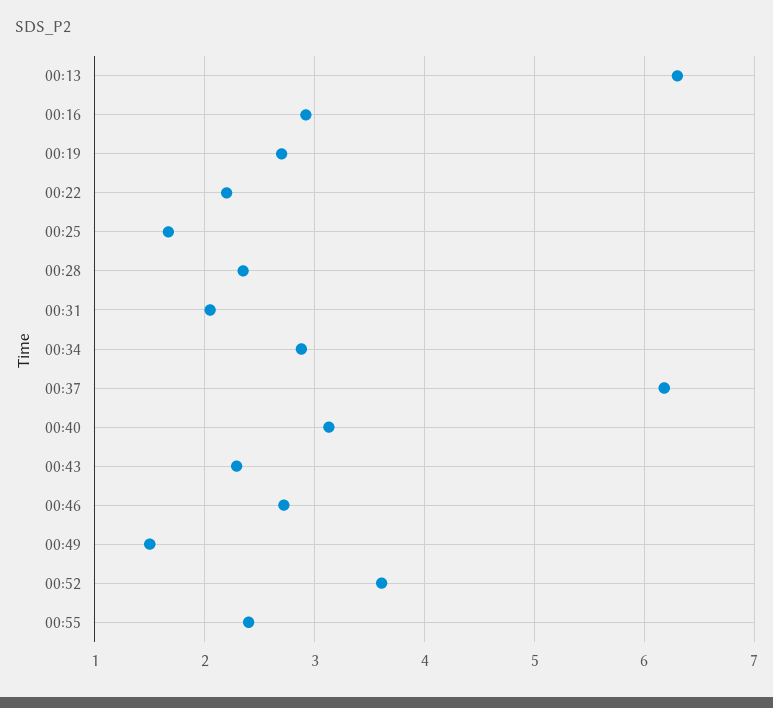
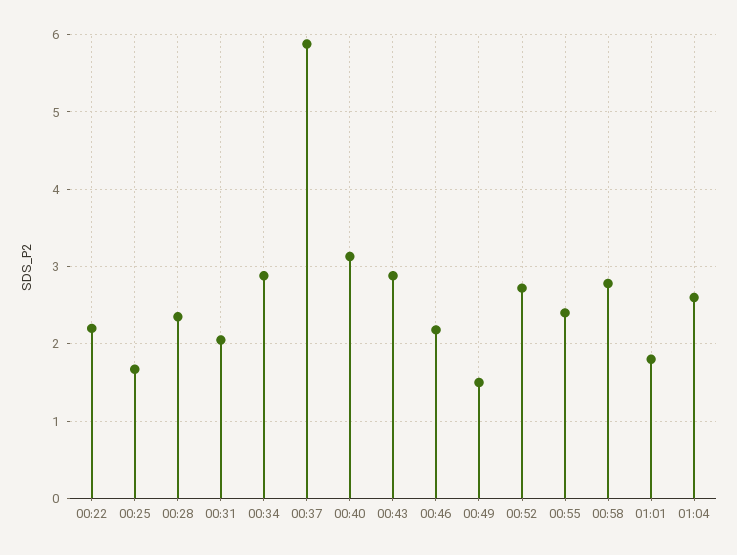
00:13: 6.3 -> none
00:16: 2.9 -> none
00:19: 2.7 -> none
00:37: 6.2 -> 5.9
00:43: 2.3 -> 2.9
00:46: 2.7 -> 2.2
00:52: 3.6 -> 2.7
00:58: none -> 2.8
01:01: none -> 1.8
01:04: none -> 2.6

